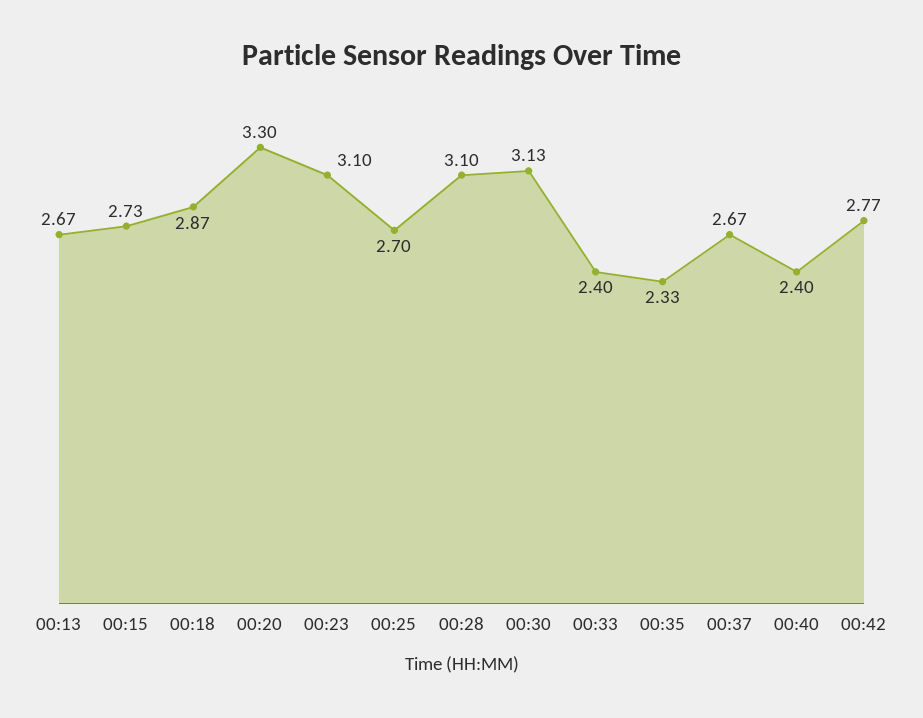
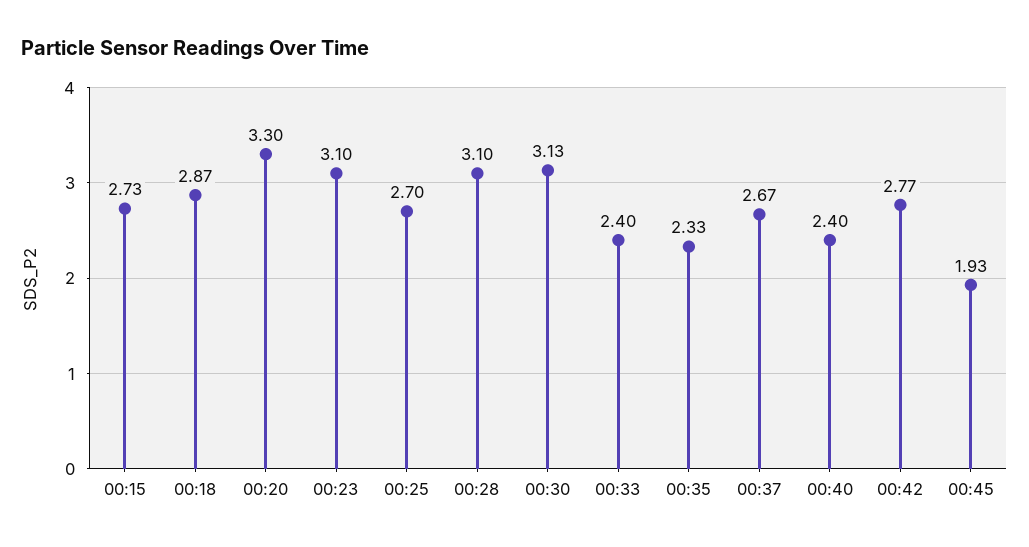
00:13: 2.67 -> none
00:45: none -> 1.93

